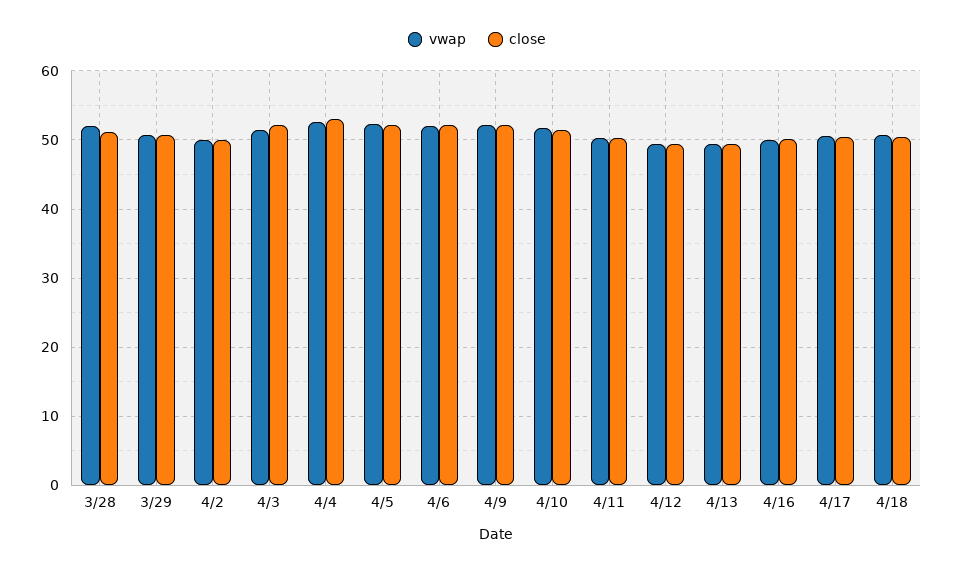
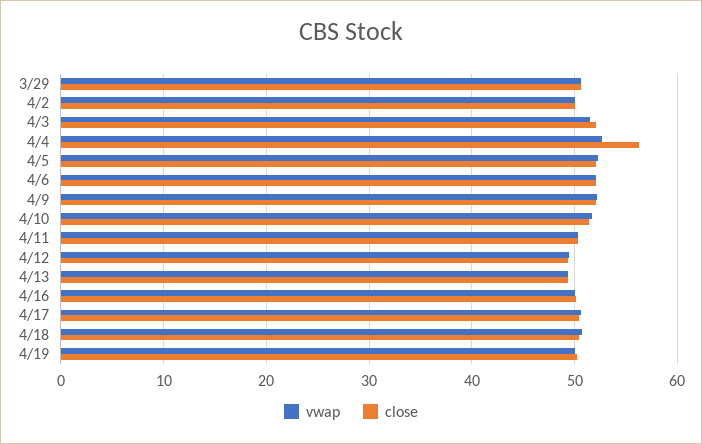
vwap, 3/28: 52 -> none
close, 3/28: 51 -> none
close, 4/4: 53 -> 56
vwap, 4/19: none -> 50
close, 4/19: none -> 50

